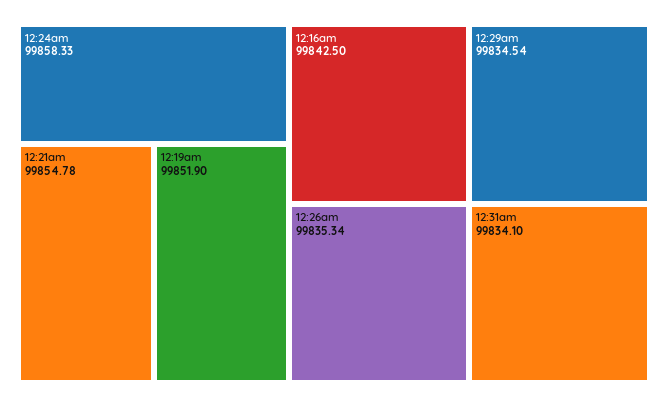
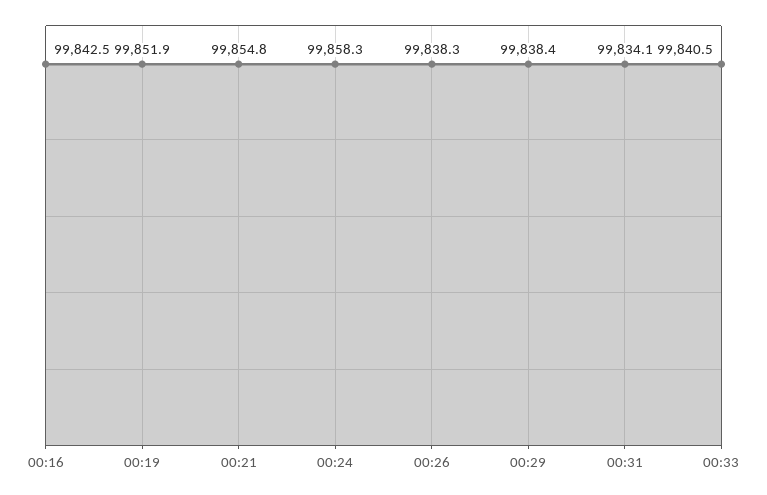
12:26am: 99835.34 -> 99838.3
12:29am: 99834.54 -> 99838.4
00:33: none -> 99840.5

